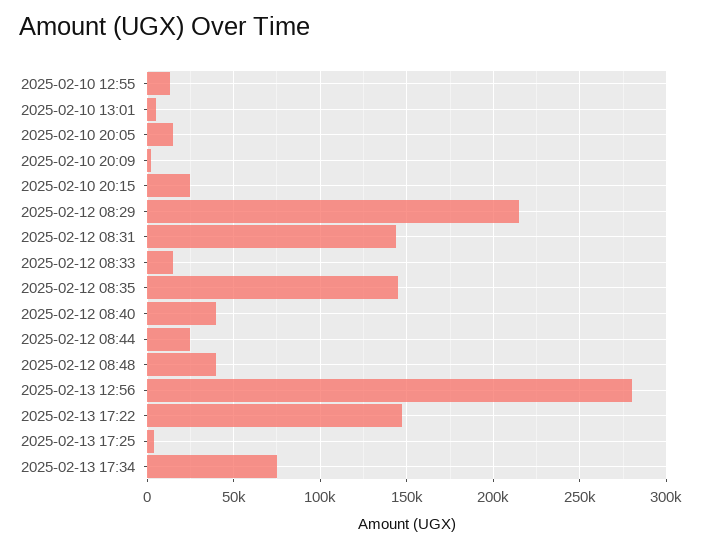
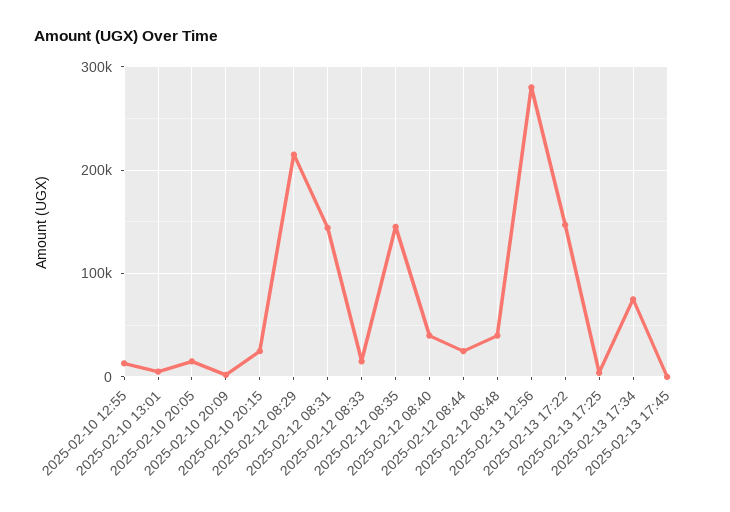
2025-02-13 17:45: none -> 0

